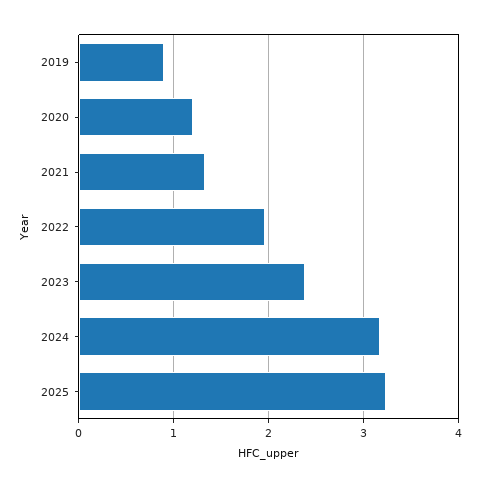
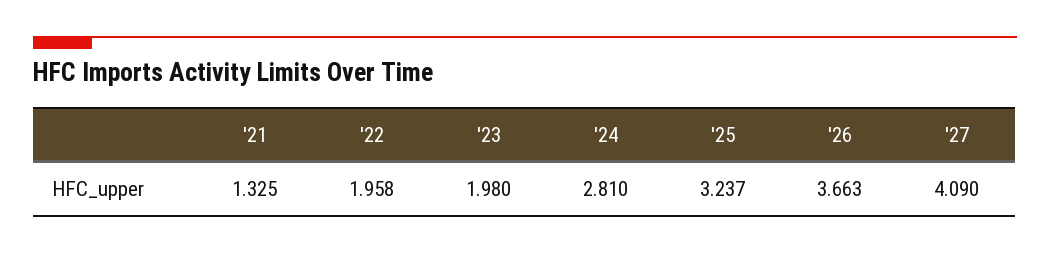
2019: 0.9 -> none
2020: 1.2 -> none
2023: 2.4 -> 1.98
2024: 3.2 -> 2.81
'26: none -> 3.663
'27: none -> 4.09

